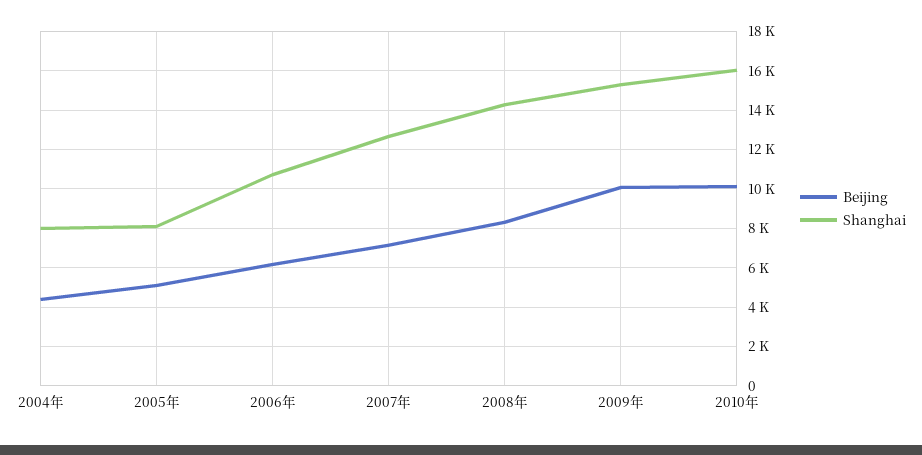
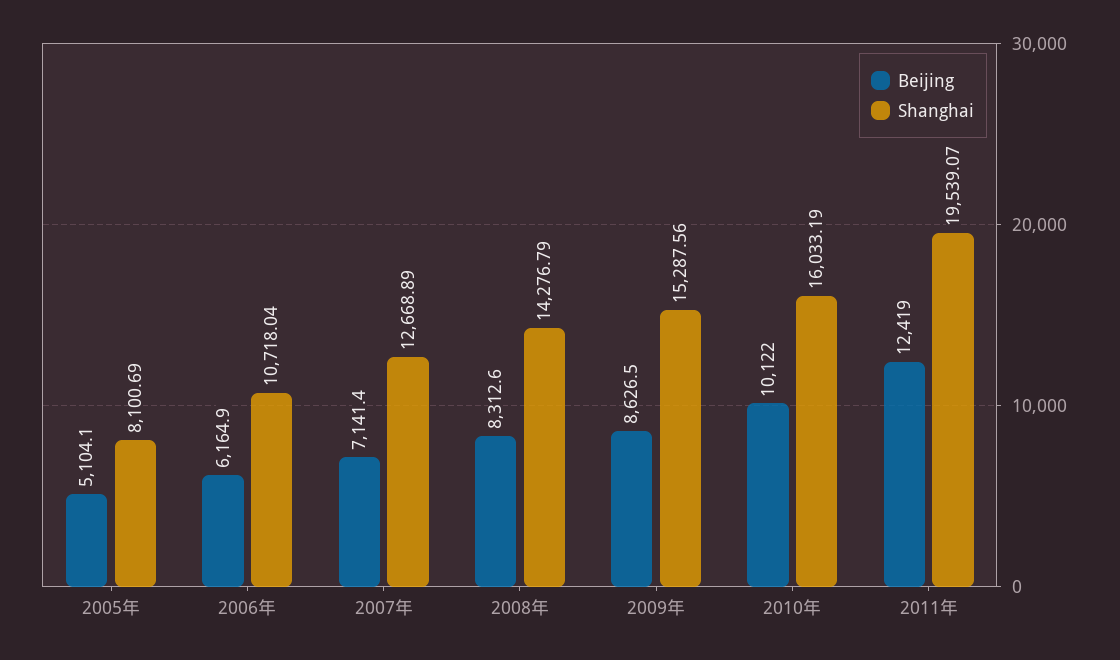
Beijing, 2004年: 4500 -> none
Shanghai, 2004年: 8000 -> none
Beijing, 2009年: 10000 -> 8626.5
Beijing, 2011年: none -> 12419
Shanghai, 2011年: none -> 19539.07

